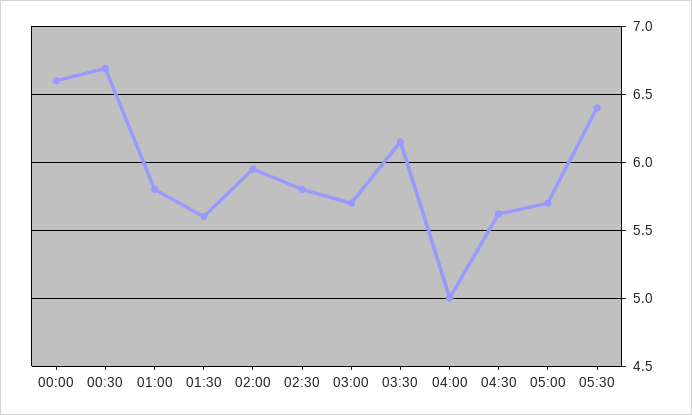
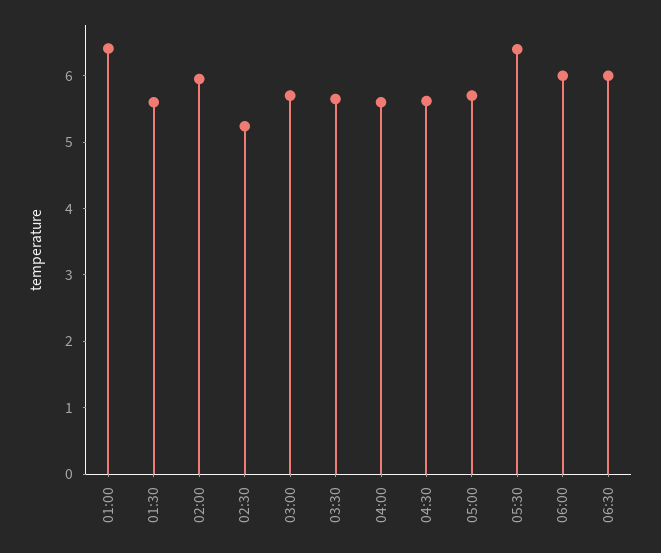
00:00: 6.6 -> none
00:30: 6.7 -> none
01:00: 5.8 -> 6.4
02:30: 5.8 -> 5.2
03:30: 6.15 -> 5.6
04:00: 5 -> 5.6
06:00: none -> 6
06:30: none -> 6

